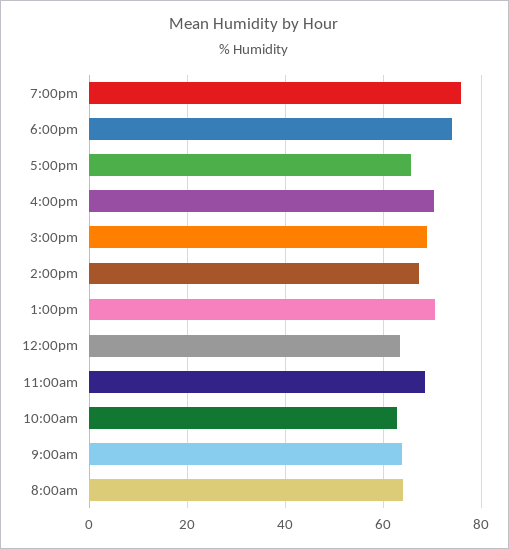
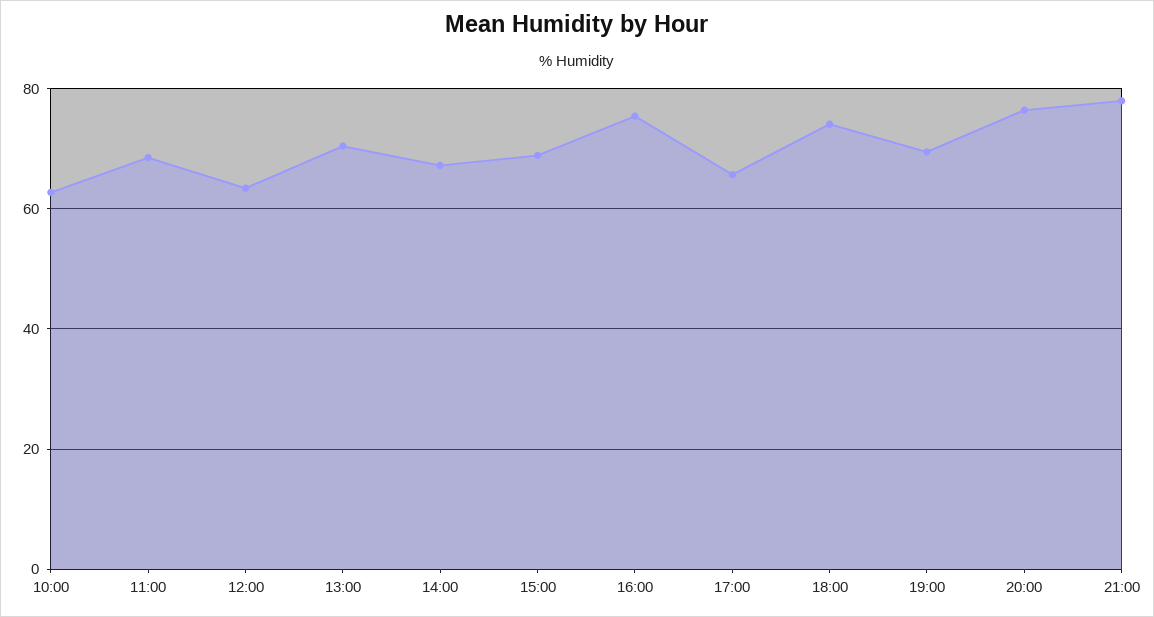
7:00pm: 76 -> 70
4:00pm: 70 -> 76
9:00am: 64 -> none
8:00am: 64 -> none
20:00: none -> 76
21:00: none -> 78

